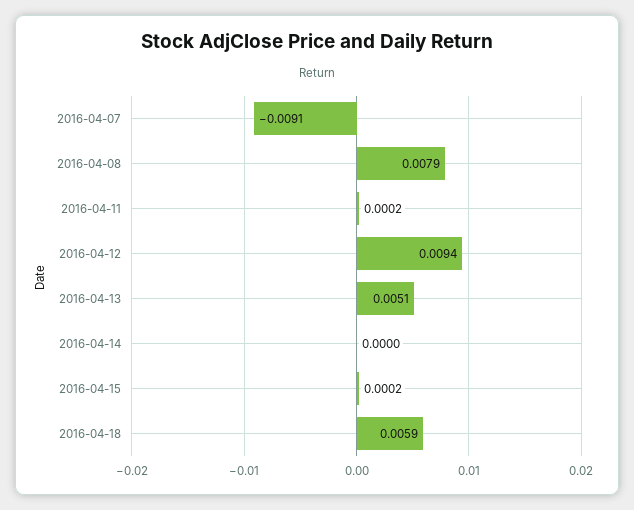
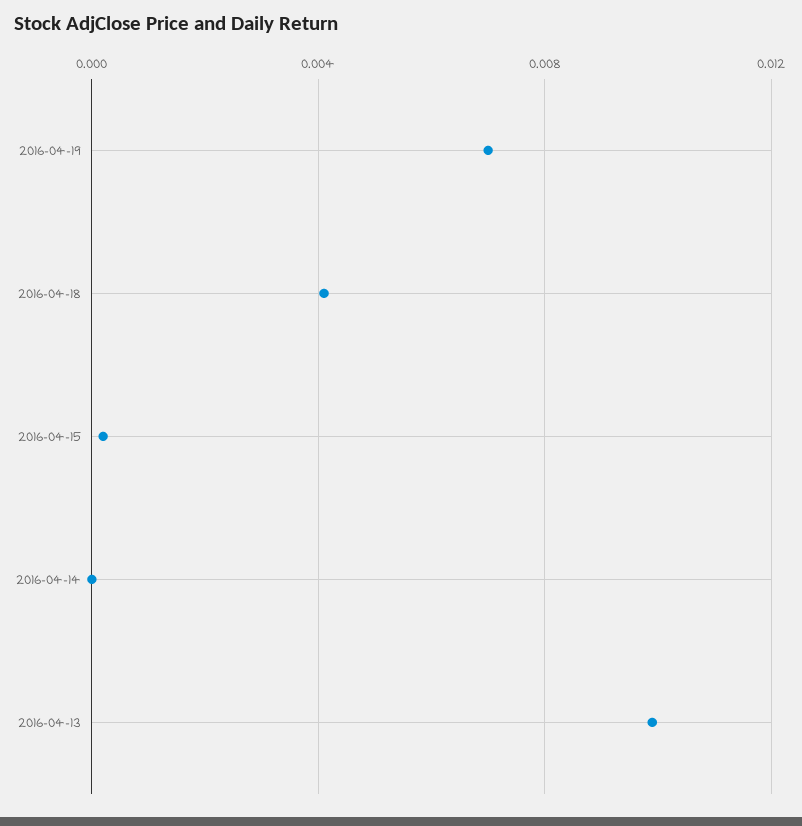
2016-04-07: -0.0091 -> none
2016-04-08: 0.0079 -> none
2016-04-11: 0.0002 -> none
2016-04-12: 0.0094 -> none
2016-04-13: 0.0051 -> 0.01
2016-04-18: 0.0059 -> 0.004
2016-04-19: none -> 0.007

